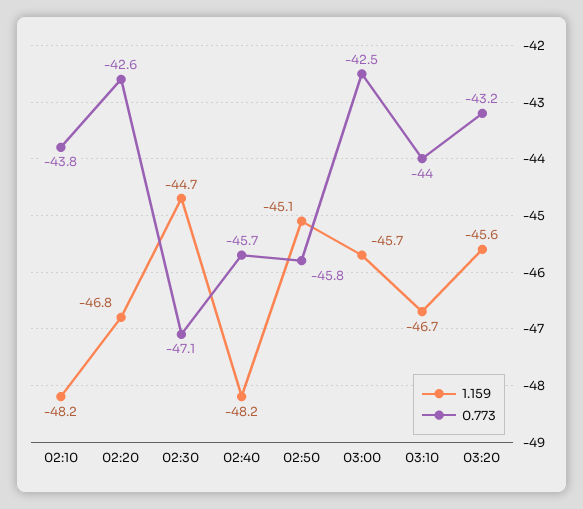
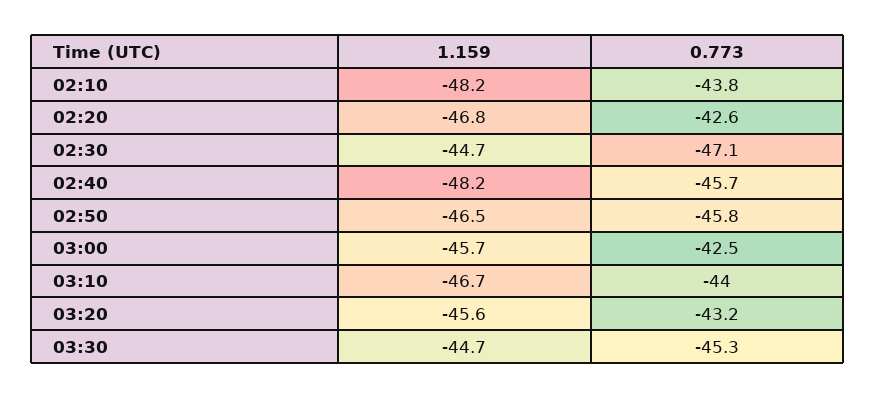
1.159, 02:50: -45.1 -> -46.5
1.159, 03:30: none -> -44.7
0.773, 03:30: none -> -45.3

